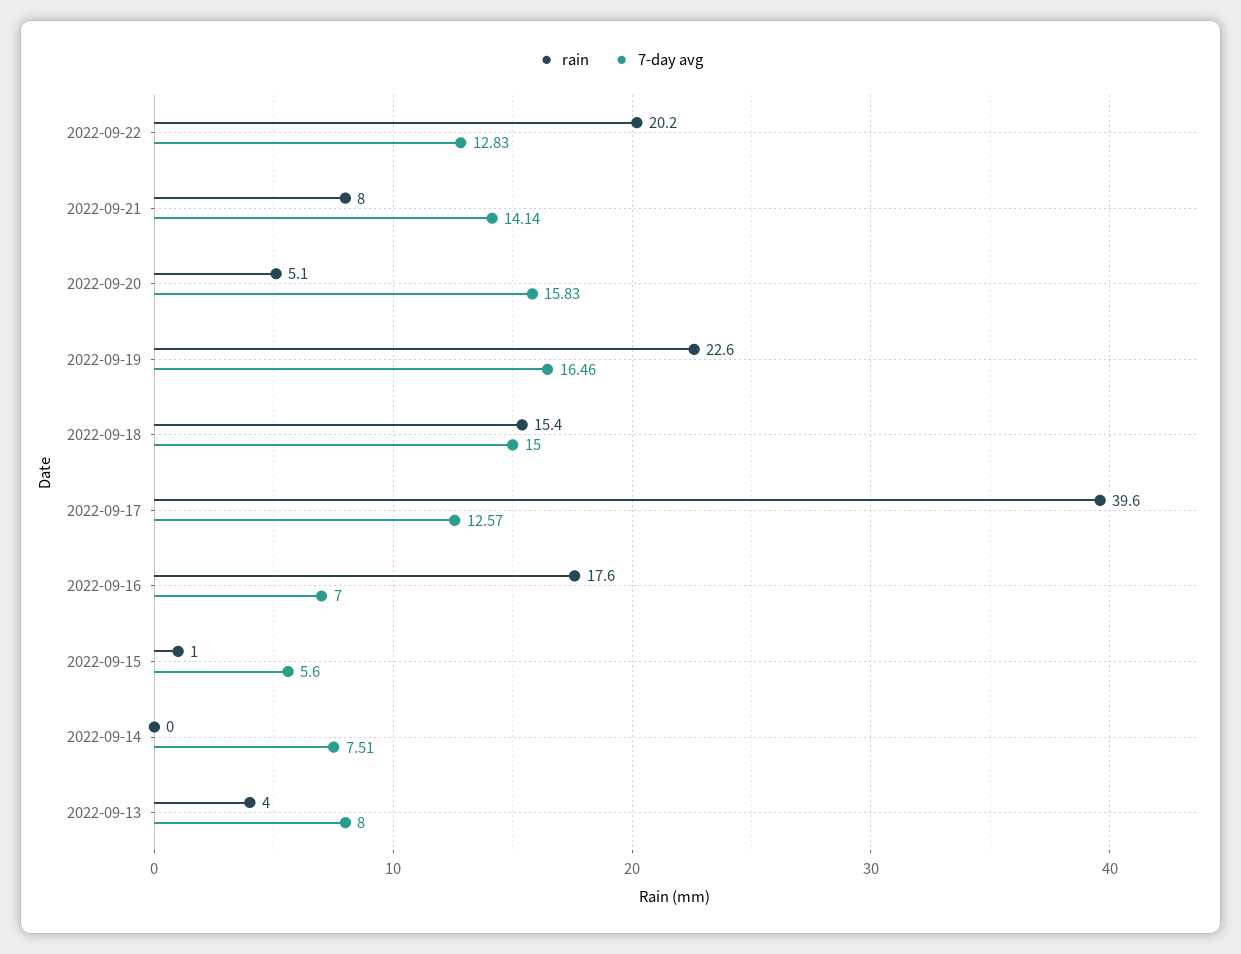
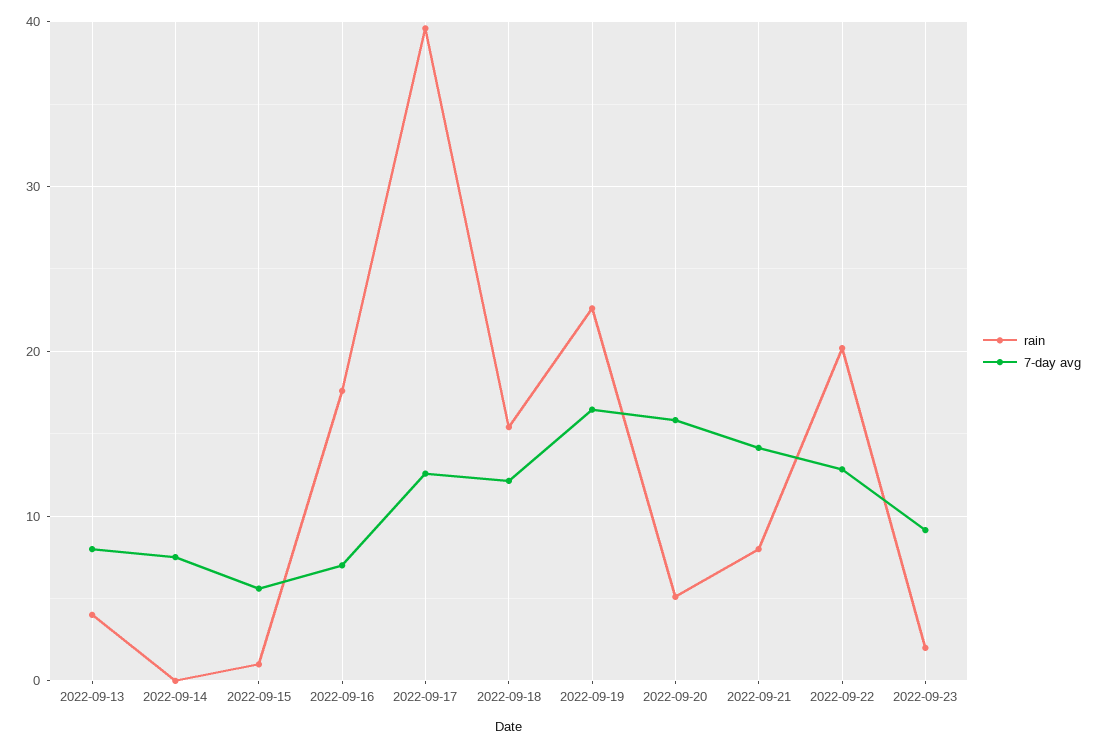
7-day avg, 2022-09-18: 15 -> 12
rain, 2022-09-23: none -> 2
7-day avg, 2022-09-23: none -> 9

